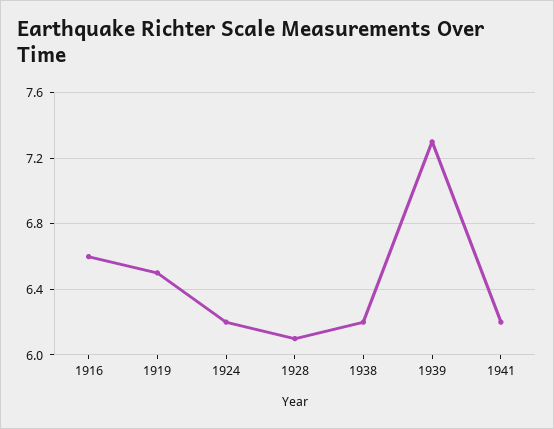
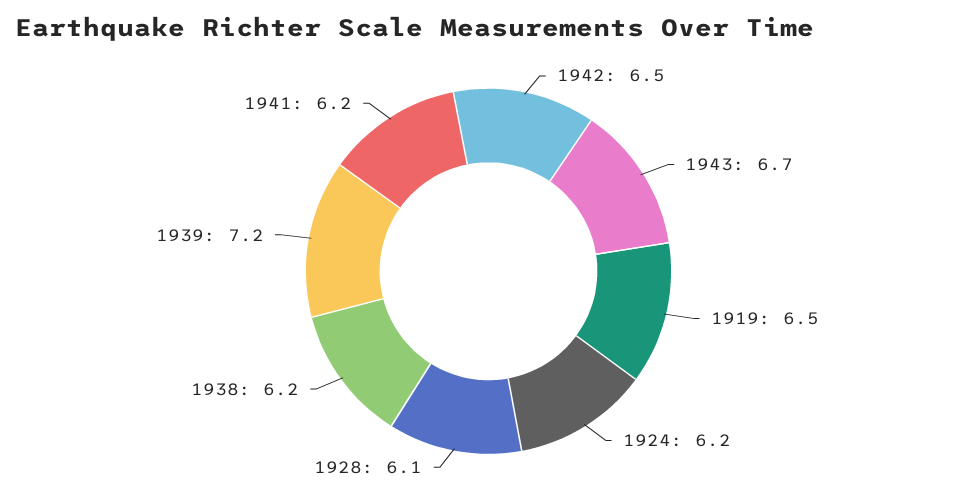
1916: 6.6 -> none
1939: 7.3 -> 7.2
1942: none -> 6.5
1943: none -> 6.7

